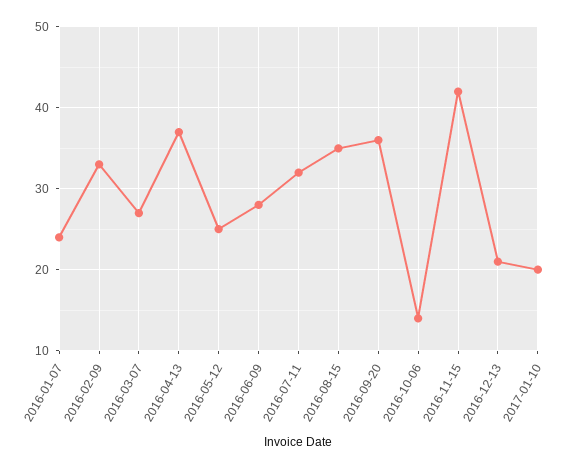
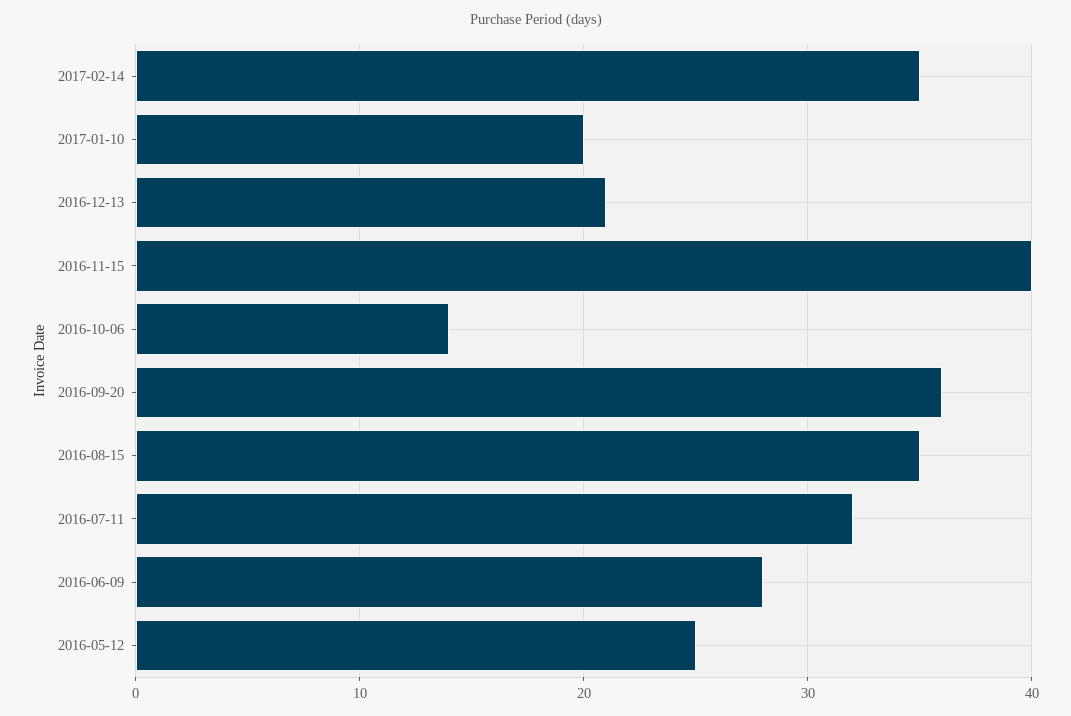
2016-01-07: 24 -> none
2016-02-09: 33 -> none
2016-03-07: 27 -> none
2016-04-13: 37 -> none
2016-11-15: 42 -> 40
2017-02-14: none -> 35

